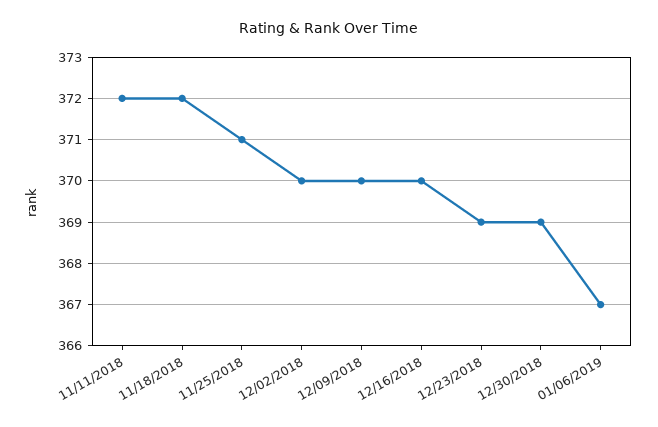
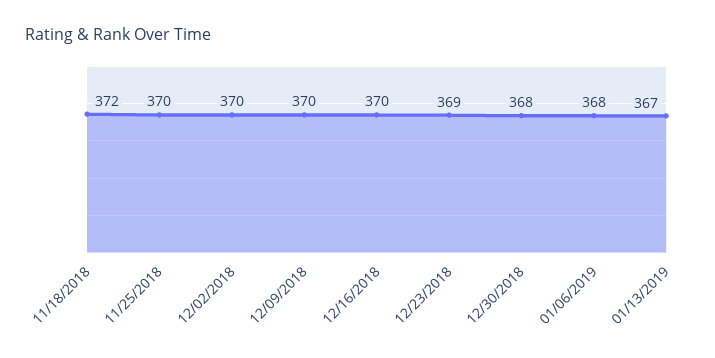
11/11/2018: 372 -> none
11/25/2018: 371 -> 370
12/30/2018: 369 -> 368
01/06/2019: 367 -> 368
01/13/2019: none -> 367

